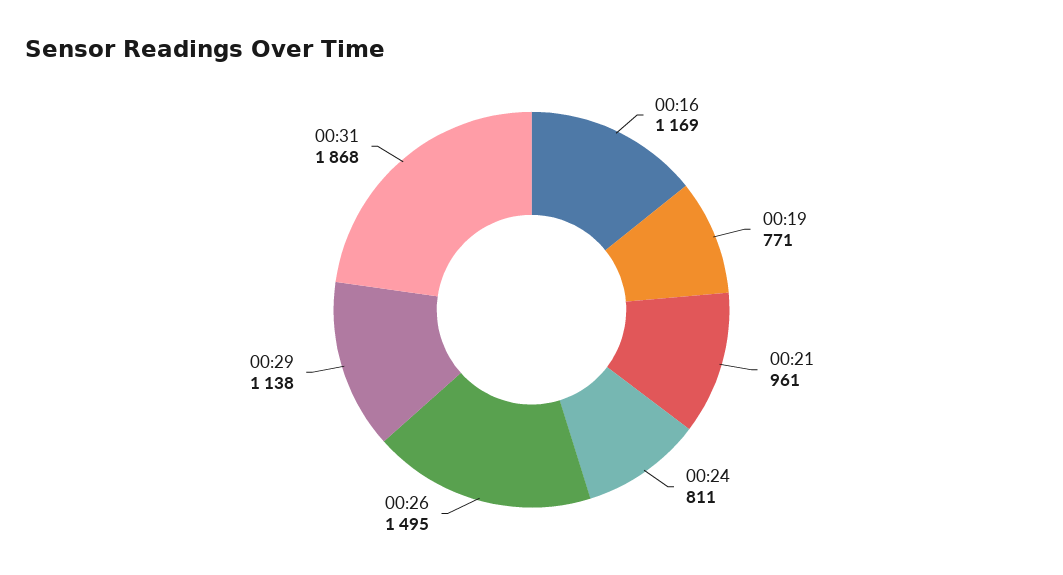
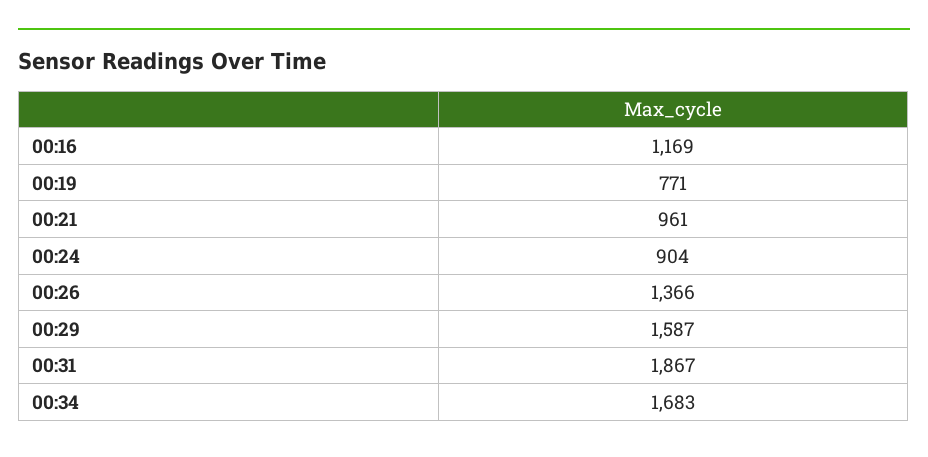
00:24: 811 -> 904
00:26: 1495 -> 1366
00:29: 1138 -> 1587
00:31: 1868 -> 1867
00:34: none -> 1683

